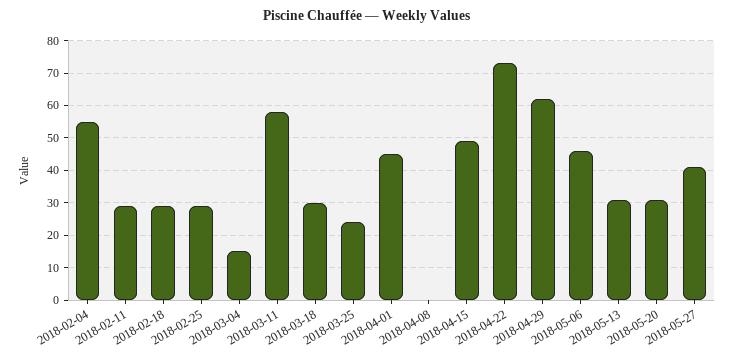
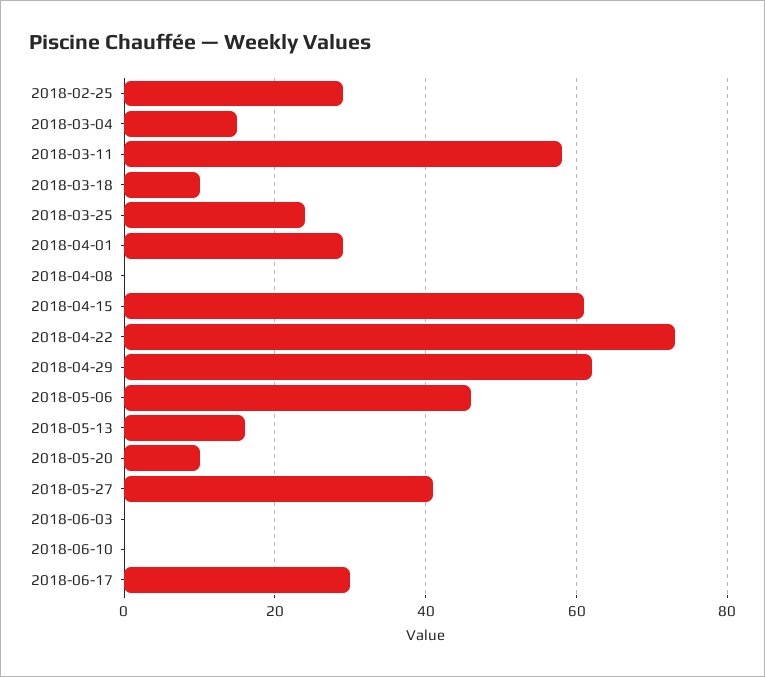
2018-02-04: 55 -> none
2018-02-11: 30 -> none
2018-02-18: 30 -> none
2018-03-18: 30 -> 10
2018-04-01: 45 -> 30
2018-04-15: 50 -> 60
2018-05-13: 30 -> 15
2018-05-20: 30 -> 10
2018-06-03: none -> 0
2018-06-10: none -> 0
2018-06-17: none -> 30

